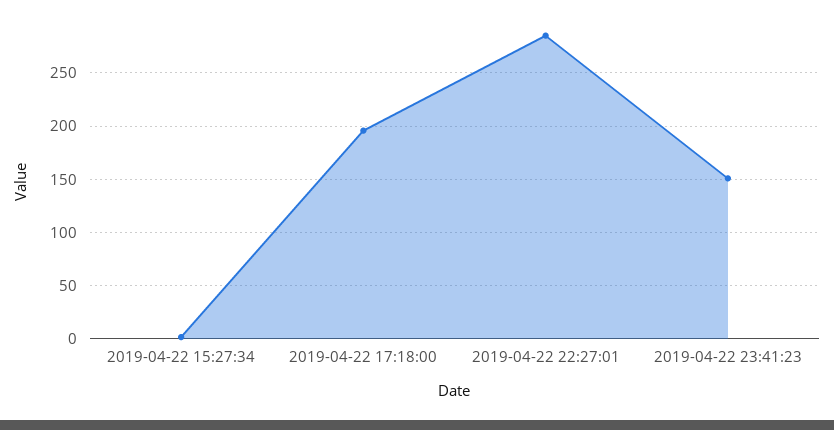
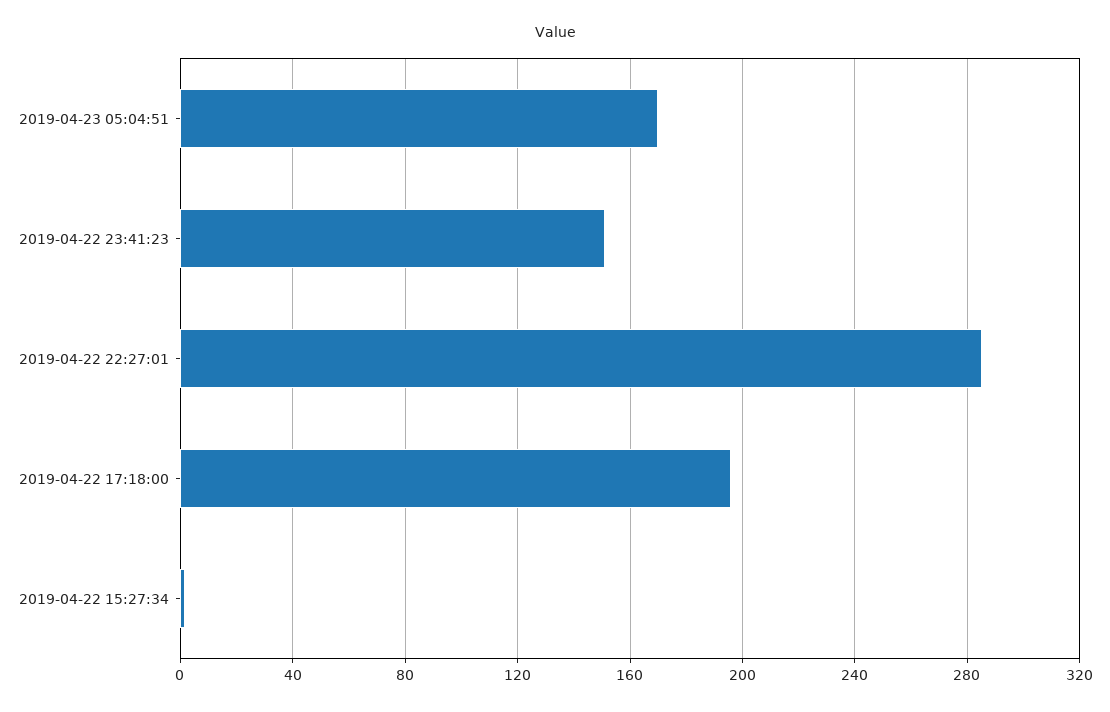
2019-04-23 05:04:51: none -> 170

